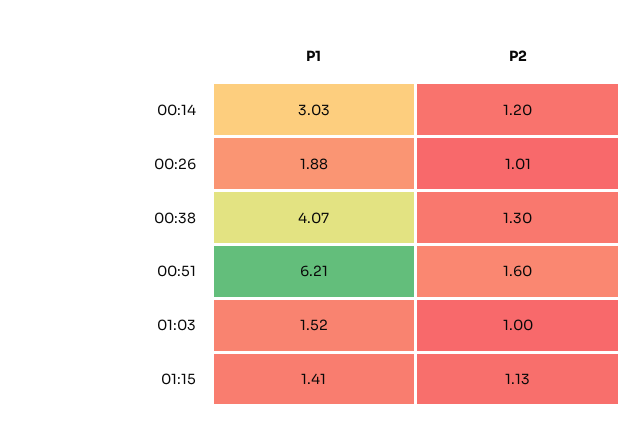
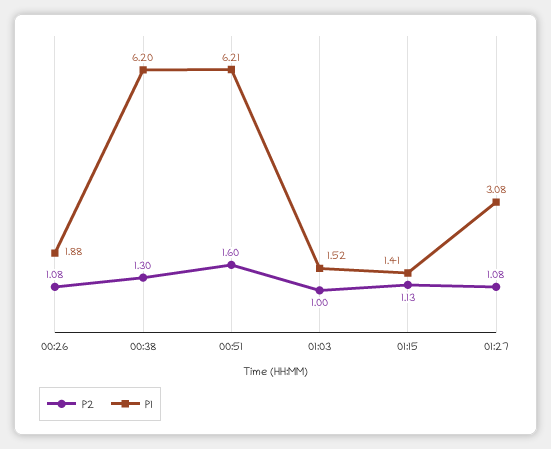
P1, 00:14: 3.03 -> none
P2, 00:14: 1.2 -> none
P2, 00:26: 1.01 -> 1.08
P1, 00:38: 4.07 -> 6.2
P2, 01:27: none -> 1.08
P1, 01:27: none -> 3.08

